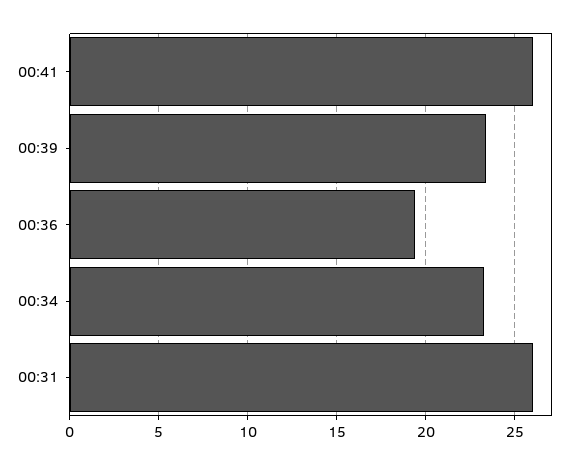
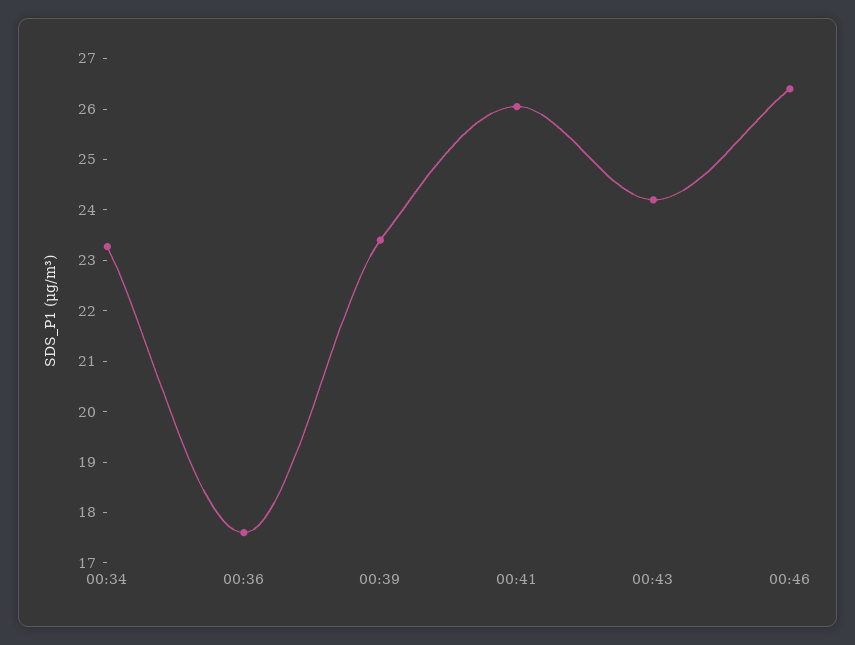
00:36: 19.5 -> 17.6
00:31: 26 -> none
00:43: none -> 24.2
00:46: none -> 26.4

